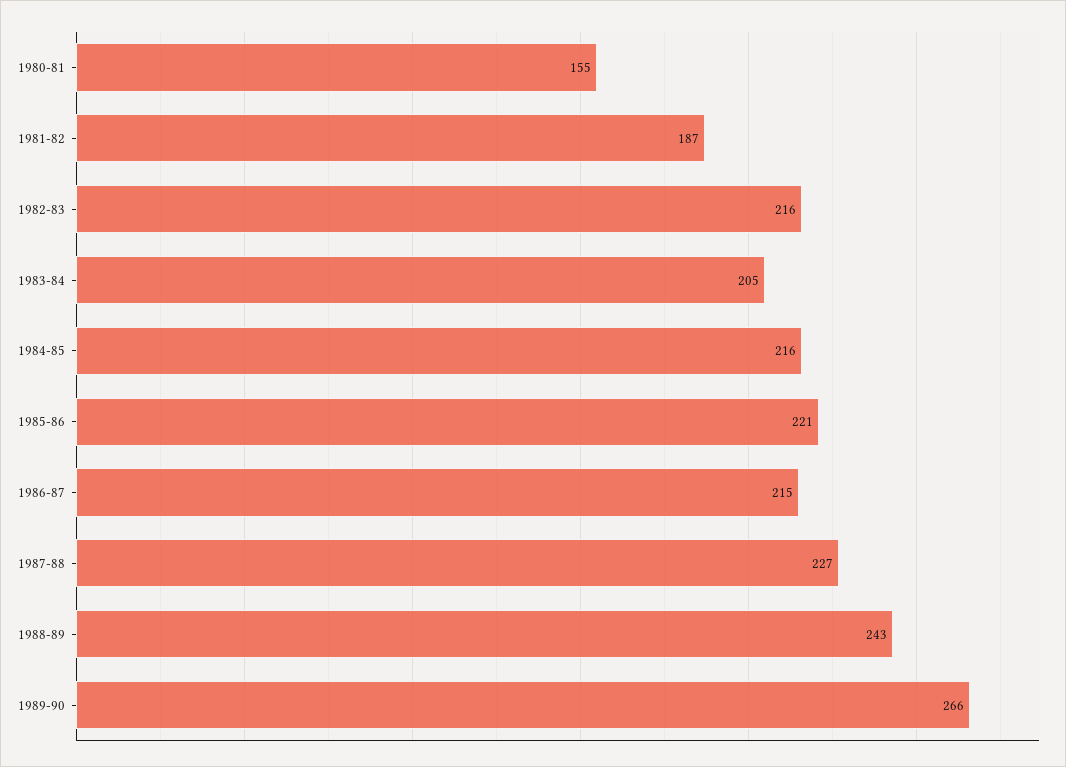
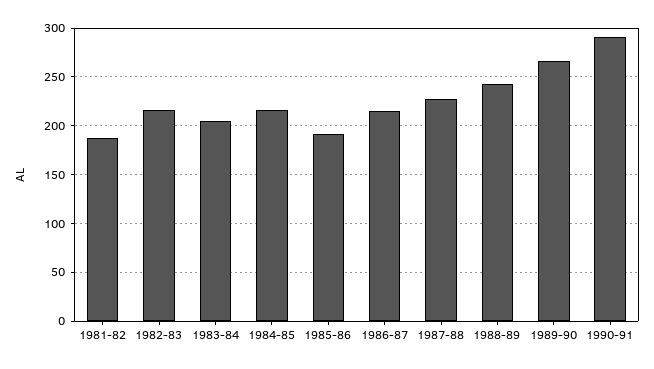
1980-81: 155 -> none
1985-86: 221 -> 190
1990-91: none -> 290

